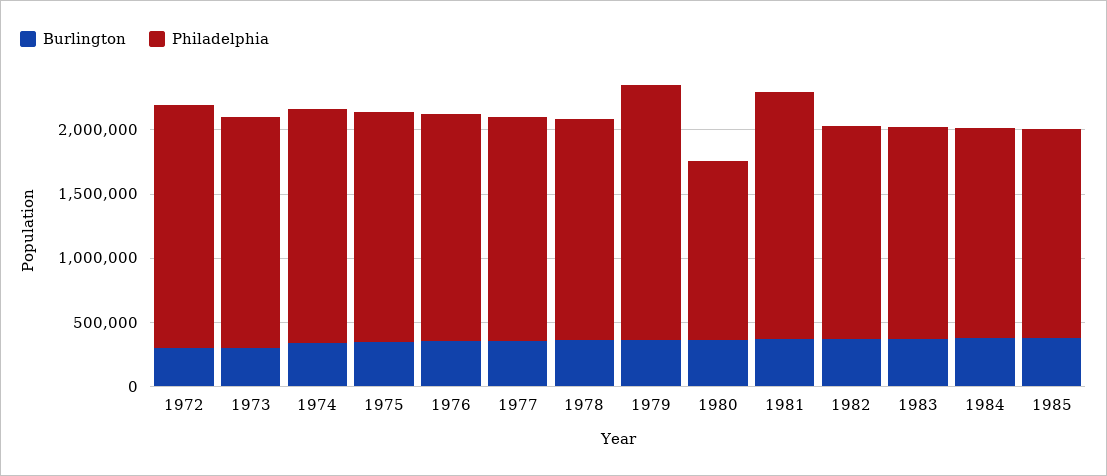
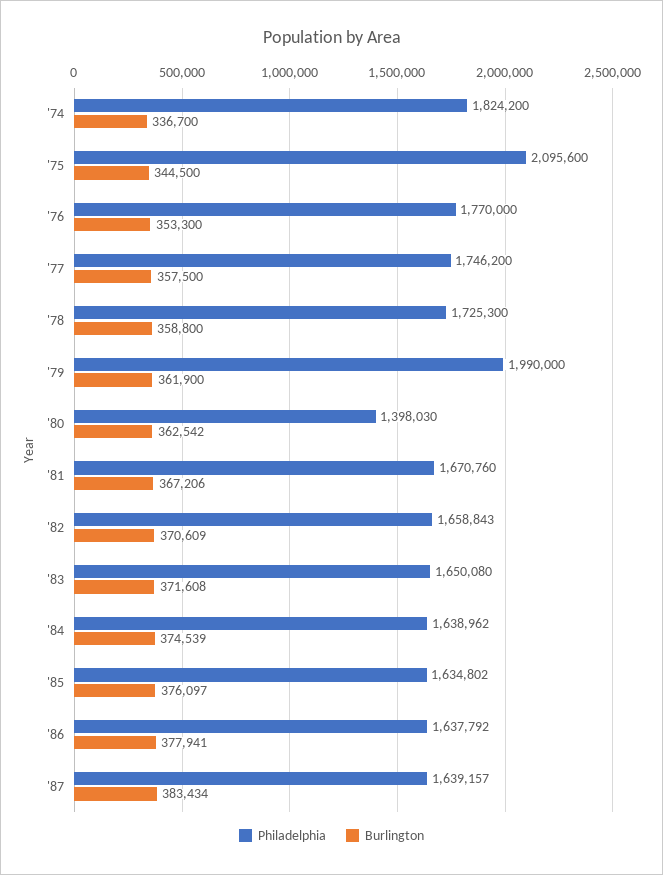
Burlington, 1972: 300000 -> none
Philadelphia, 1972: 1900000 -> none
Burlington, 1973: 300000 -> none
Philadelphia, 1973: 1800000 -> none
Philadelphia, 1975: 1800000 -> 2095600
Philadelphia, 1981: 1900000 -> 1670760
Philadelphia, '86: none -> 1637792
Burlington, '86: none -> 377941
Philadelphia, '87: none -> 1639157
Burlington, '87: none -> 383434

